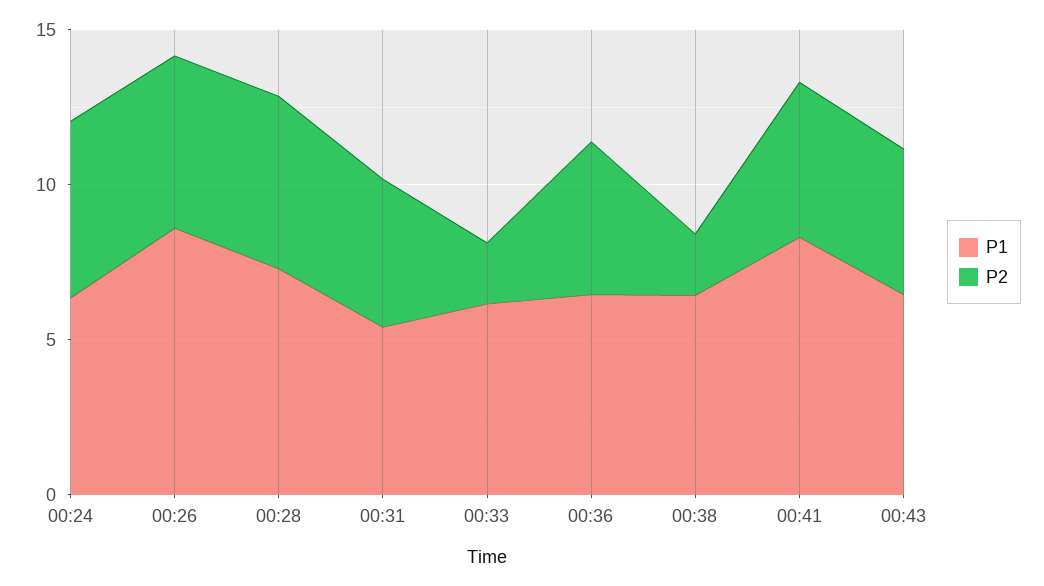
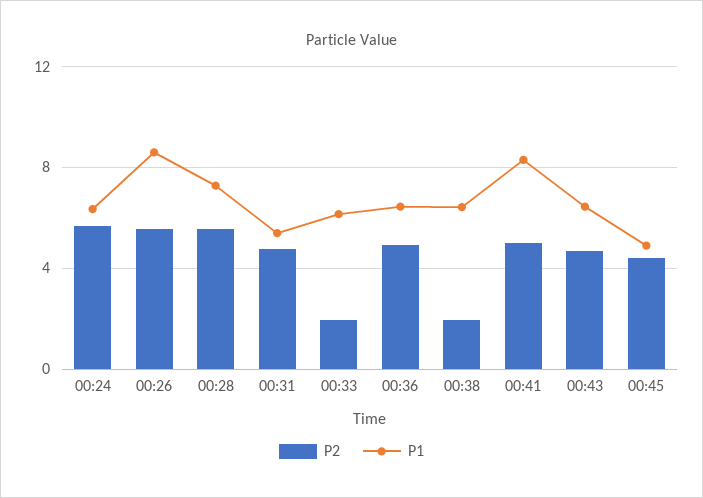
P2, 00:45: none -> 4.5
P1, 00:45: none -> 5

